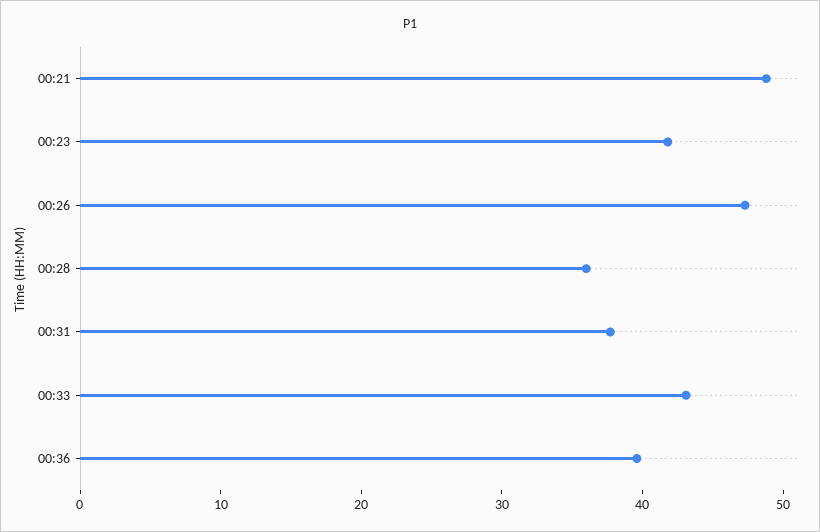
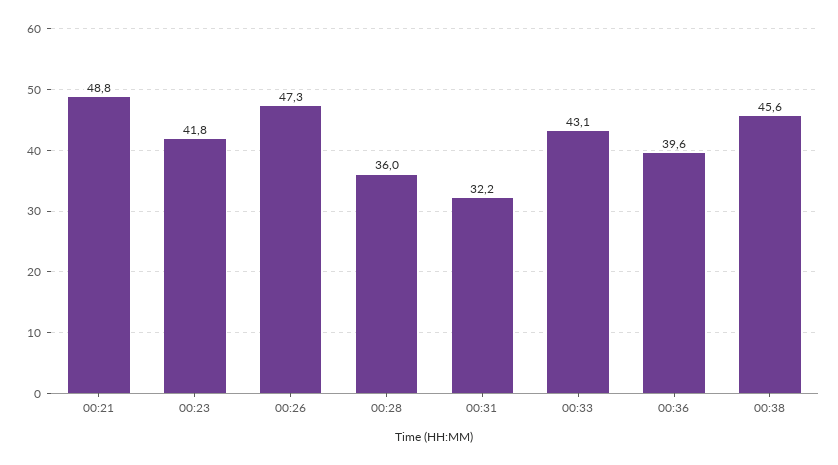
00:31: 38 -> 32.2
00:38: none -> 45.6

